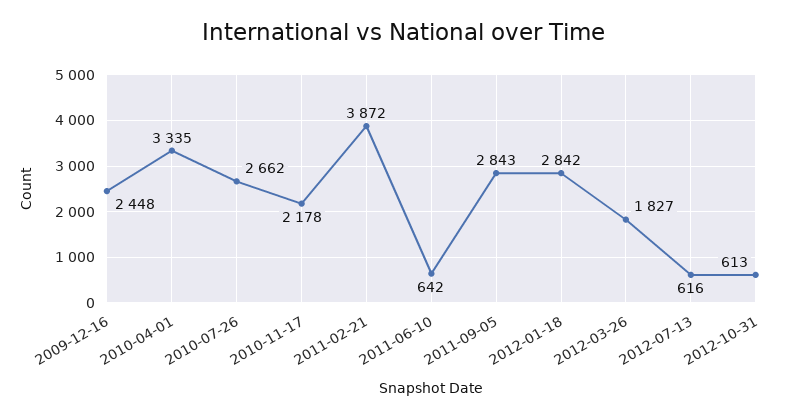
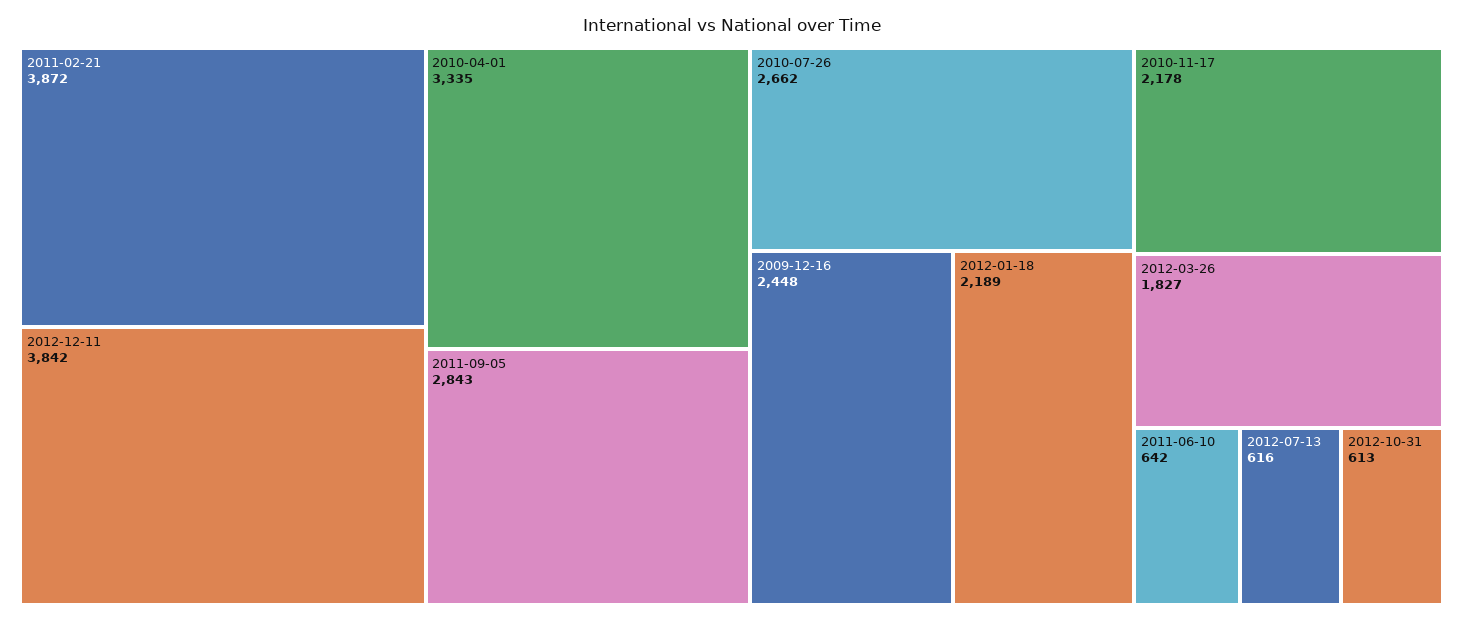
2012-01-18: 2842 -> 2189
2012-12-11: none -> 3842

